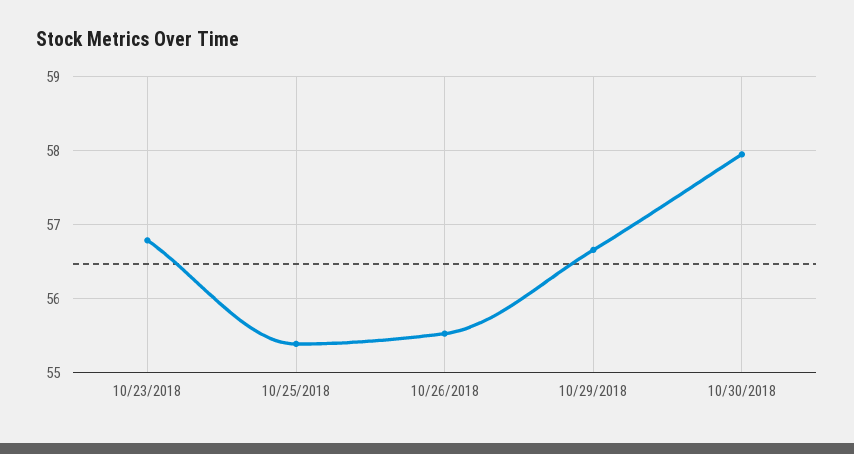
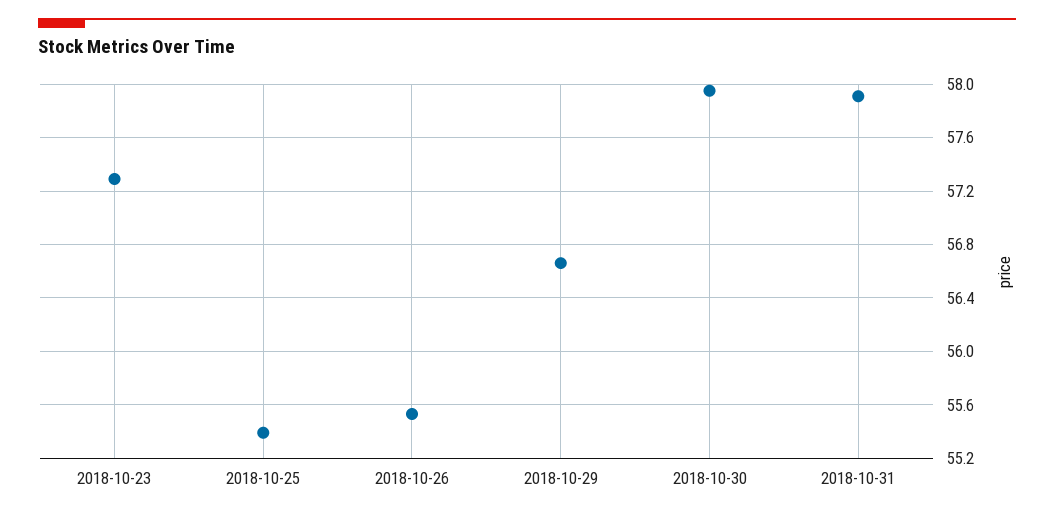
10/23/2018: 56.8 -> 57.3
2018-10-31: none -> 57.9

